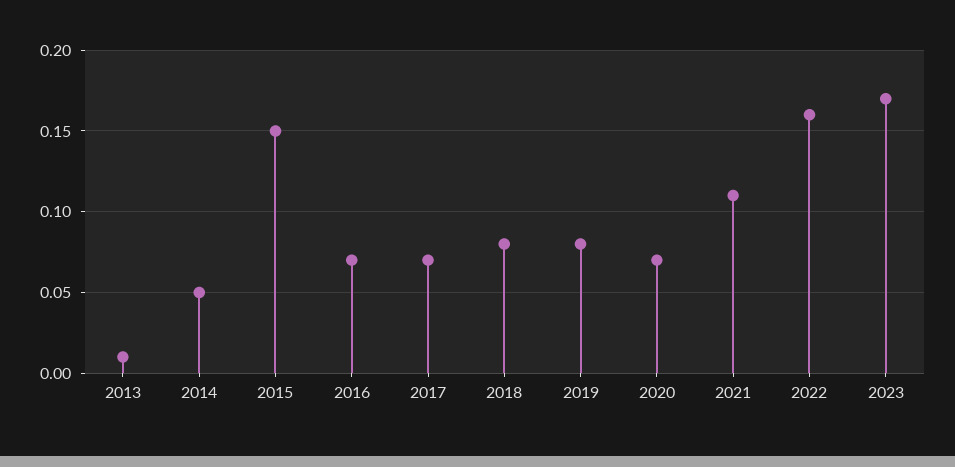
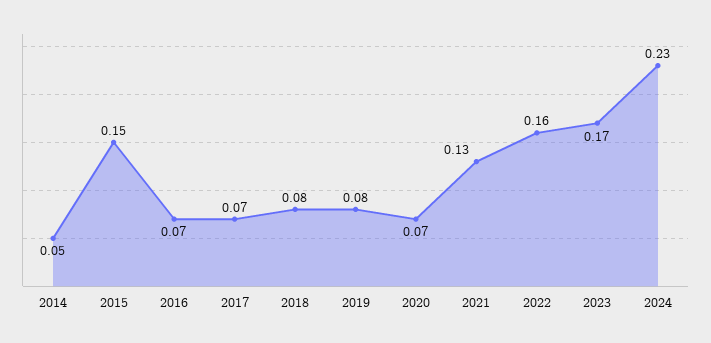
2013: 0.01 -> none
2021: 0.11 -> 0.13
2024: none -> 0.23

